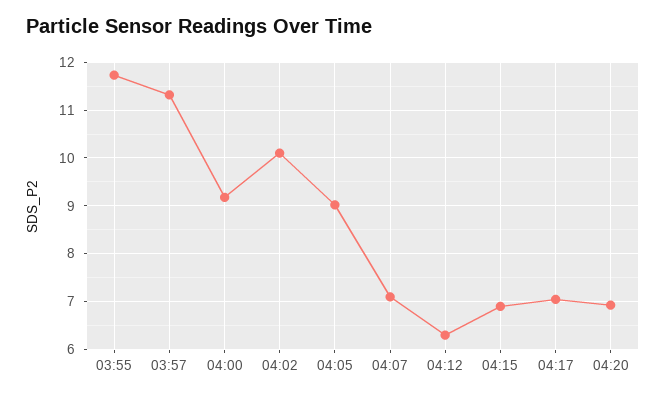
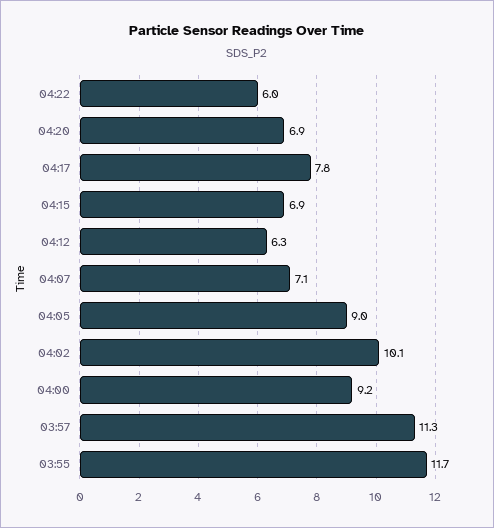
04:17: 7 -> 7.8
04:22: none -> 6

